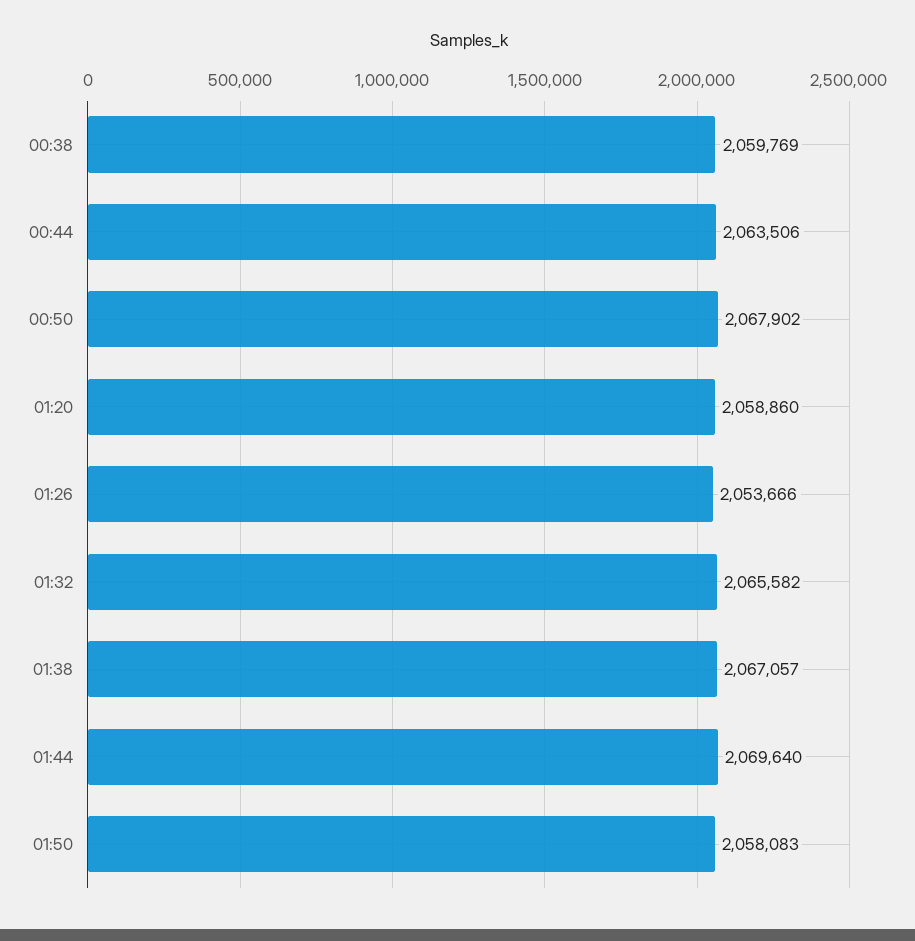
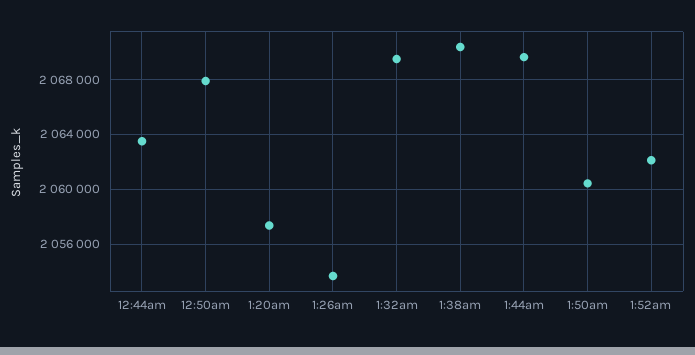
00:38: 2059769 -> none
01:20: 2058860 -> 2057500
01:32: 2065582 -> 2069500
01:38: 2067057 -> 2070500
01:50: 2058083 -> 2060500
1:52am: none -> 2062000

